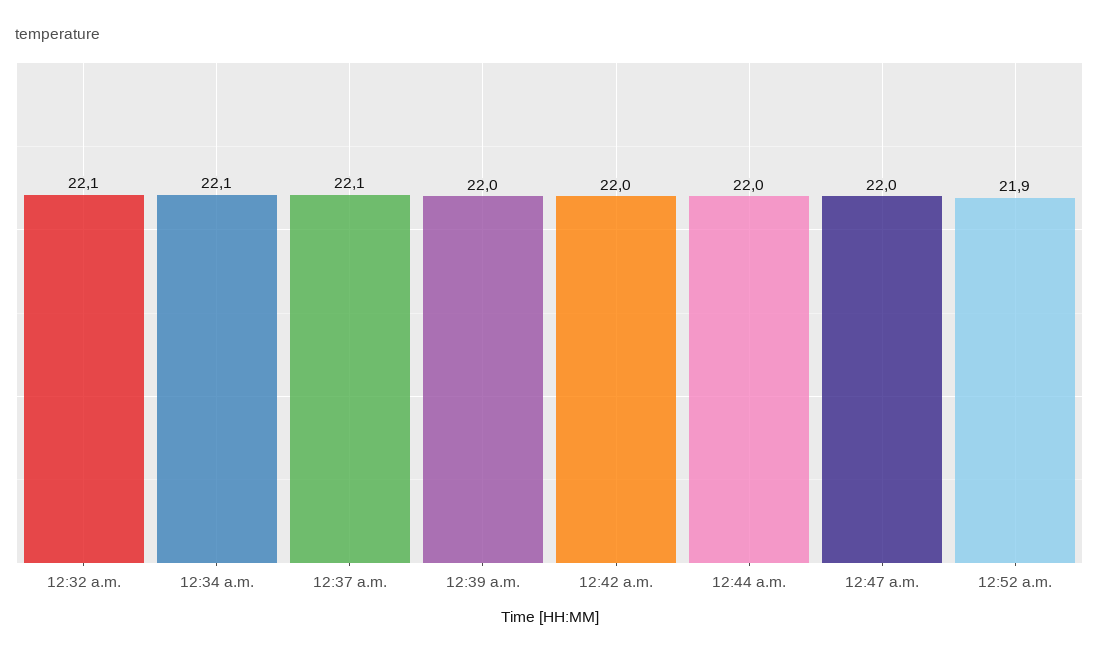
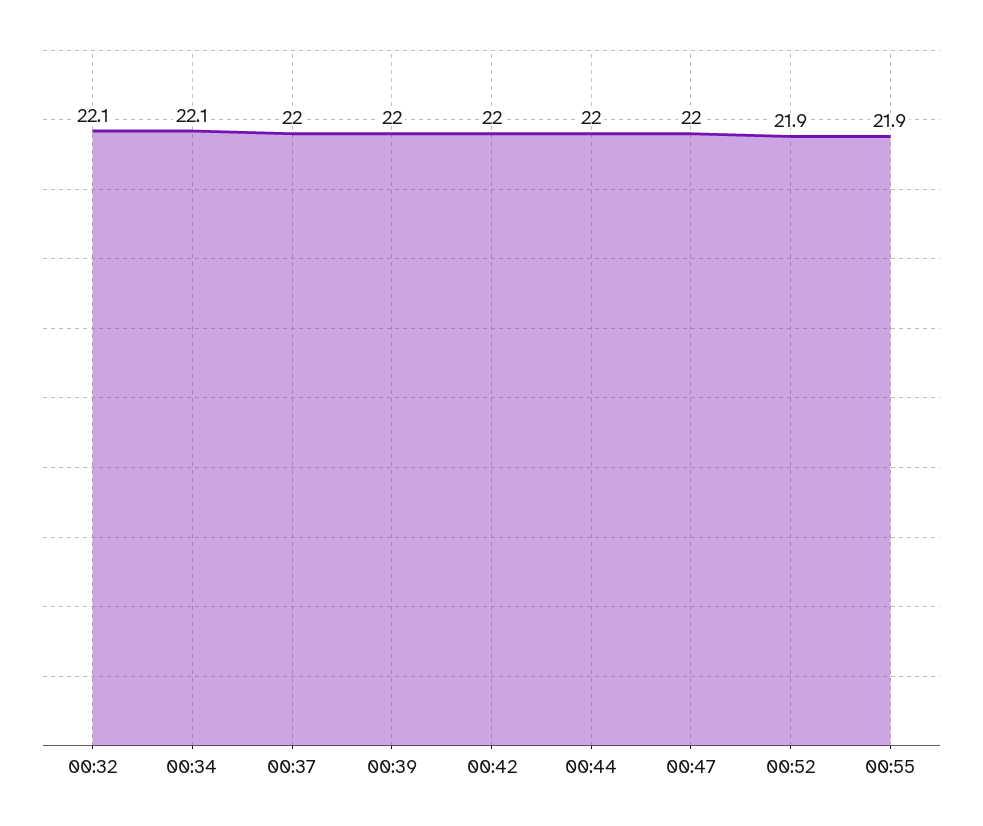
12:37 a.m.: 22.1 -> 22
00:55: none -> 21.9

